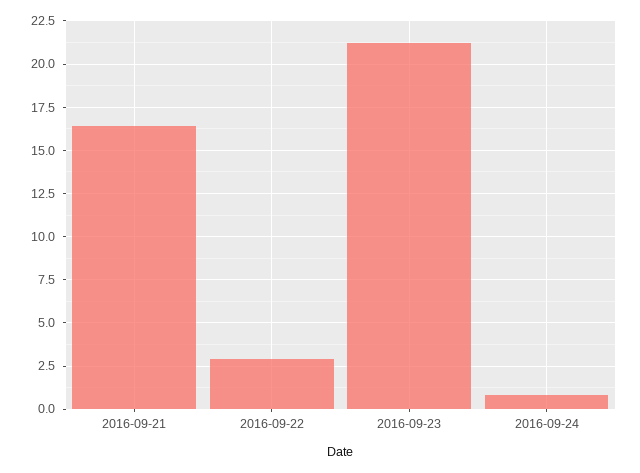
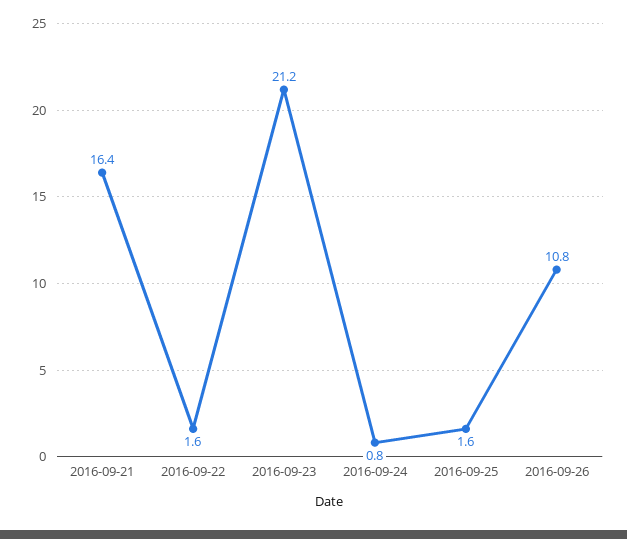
2016-09-22: 3 -> 1.6
2016-09-25: none -> 1.6
2016-09-26: none -> 10.8

